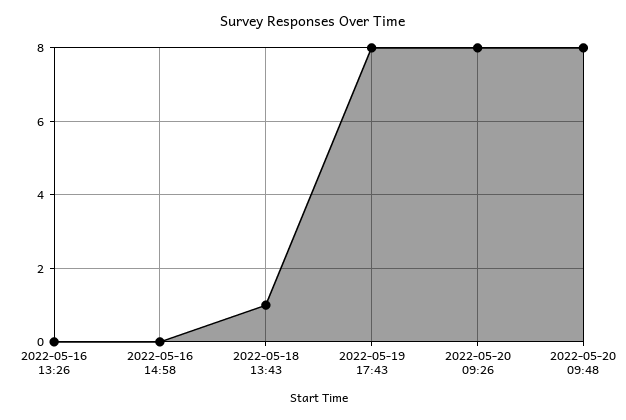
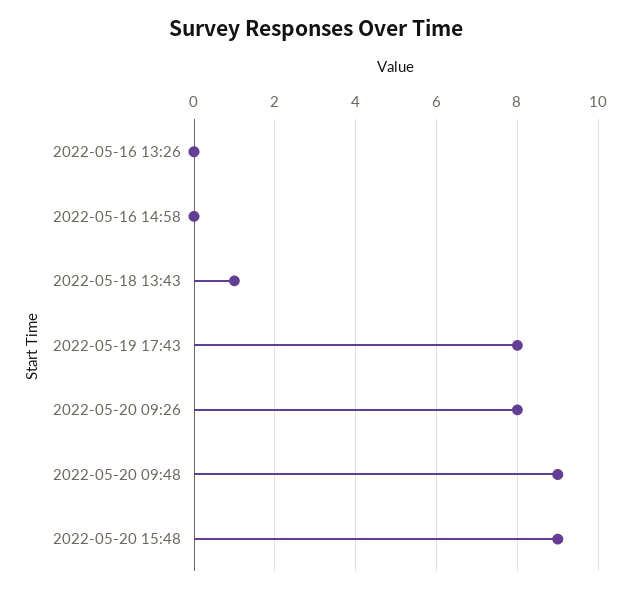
2022-05-20 09:48: 8 -> 9
2022-05-20 15:48: none -> 9

